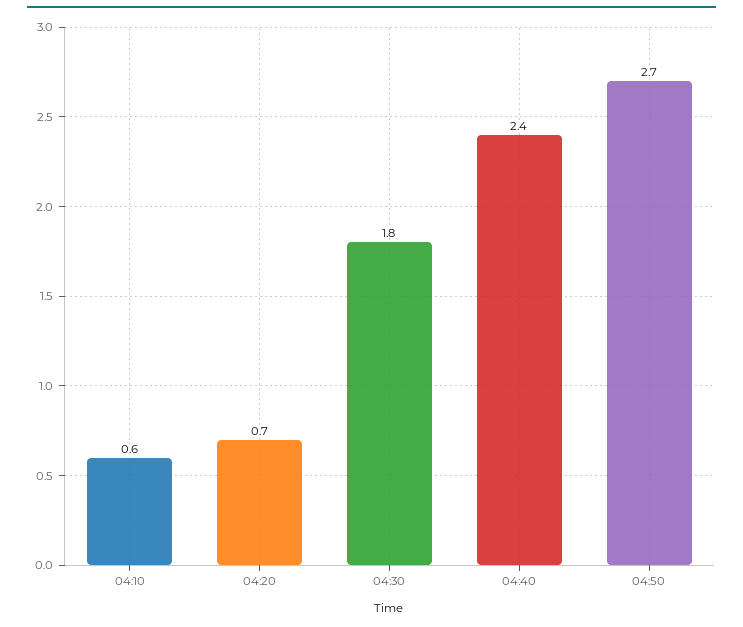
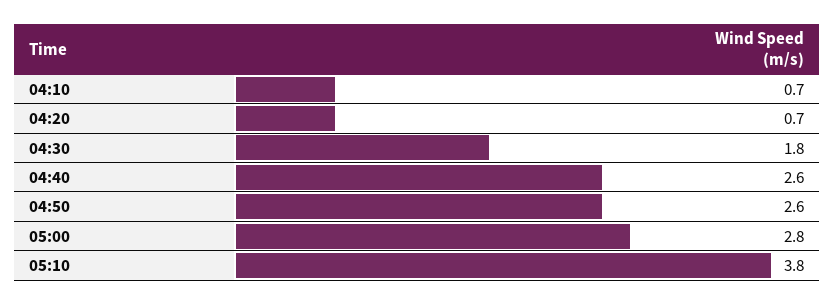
04:10: 0.6 -> 0.7
04:40: 2.4 -> 2.6
04:50: 2.7 -> 2.6
05:00: none -> 2.8
05:10: none -> 3.8

